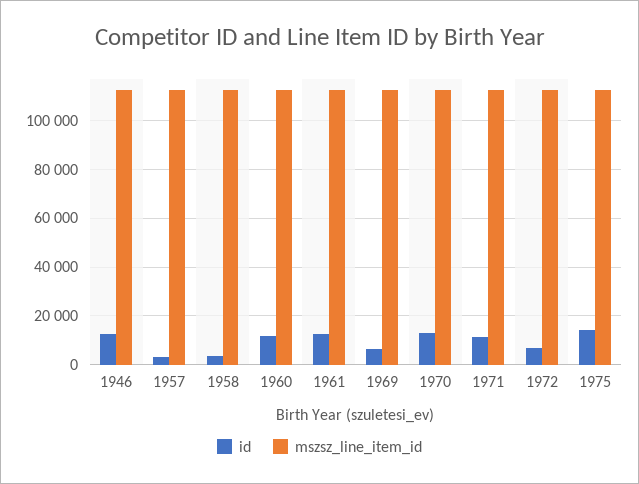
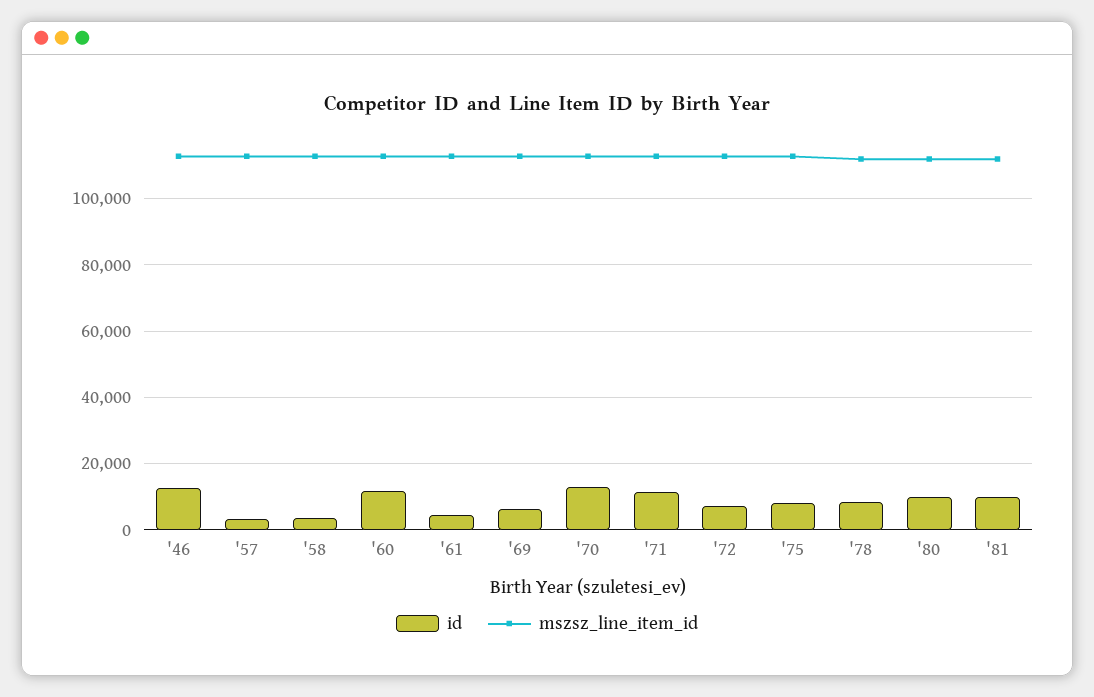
id, 1961: 12500 -> 4000
id, 1975: 15000 -> 8000
id, '78: none -> 8000
mszsz_line_item_id, '78: none -> 112000
id, '80: none -> 10000
mszsz_line_item_id, '80: none -> 112000
id, '81: none -> 10000
mszsz_line_item_id, '81: none -> 112000

